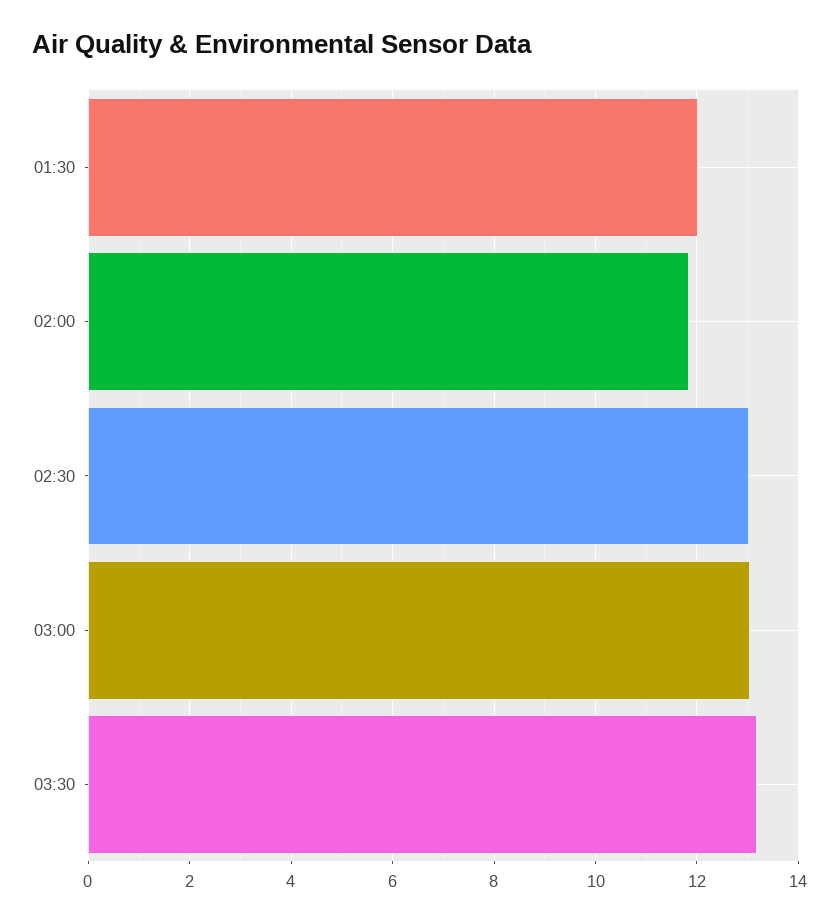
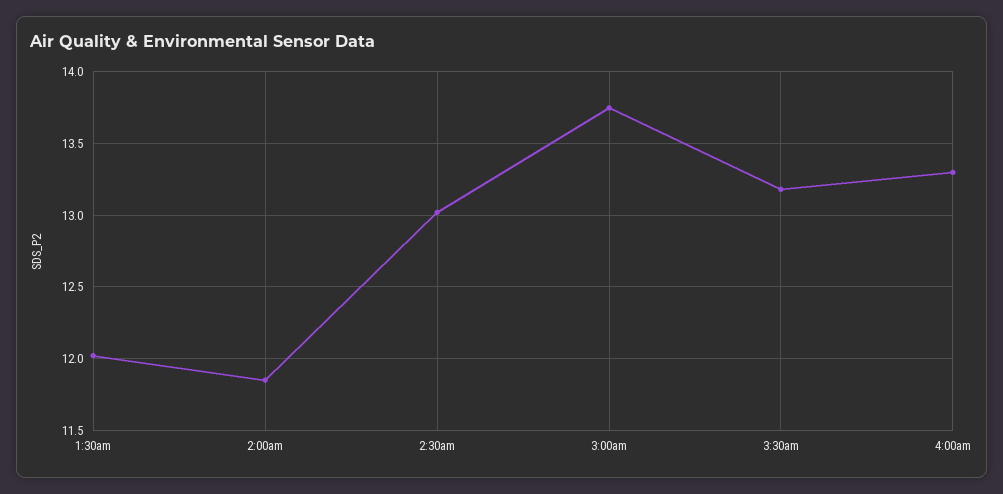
03:00: 13 -> 13.75
4:00am: none -> 13.3

